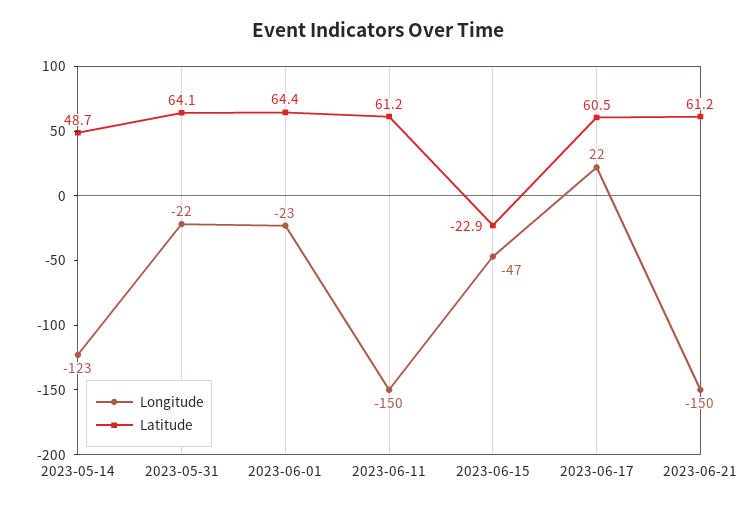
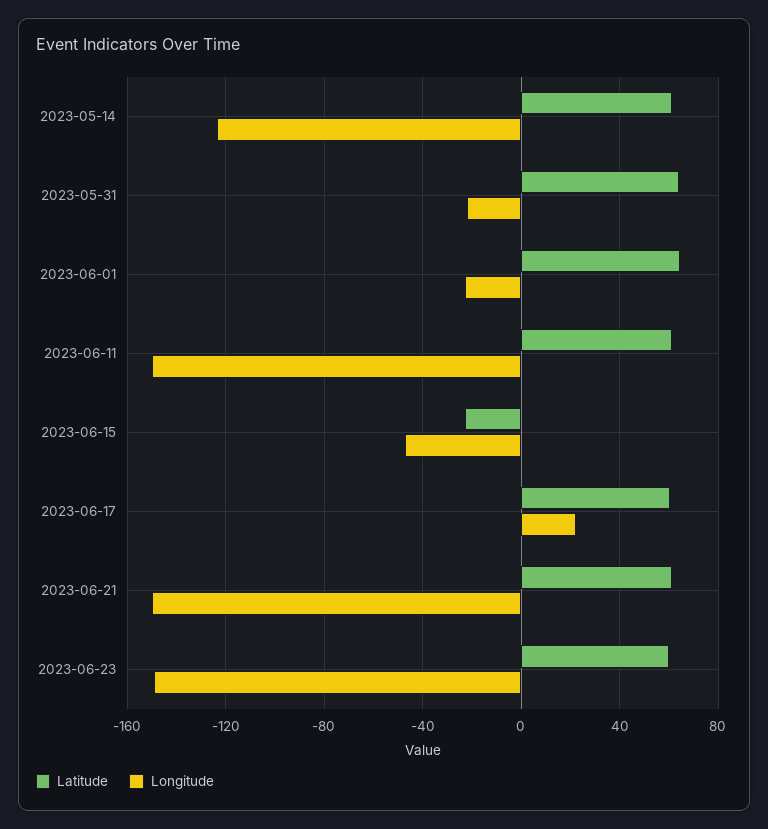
Latitude, 2023-05-14: 48.7 -> 60
Latitude, 2023-06-23: none -> 60
Longitude, 2023-06-23: none -> -150

